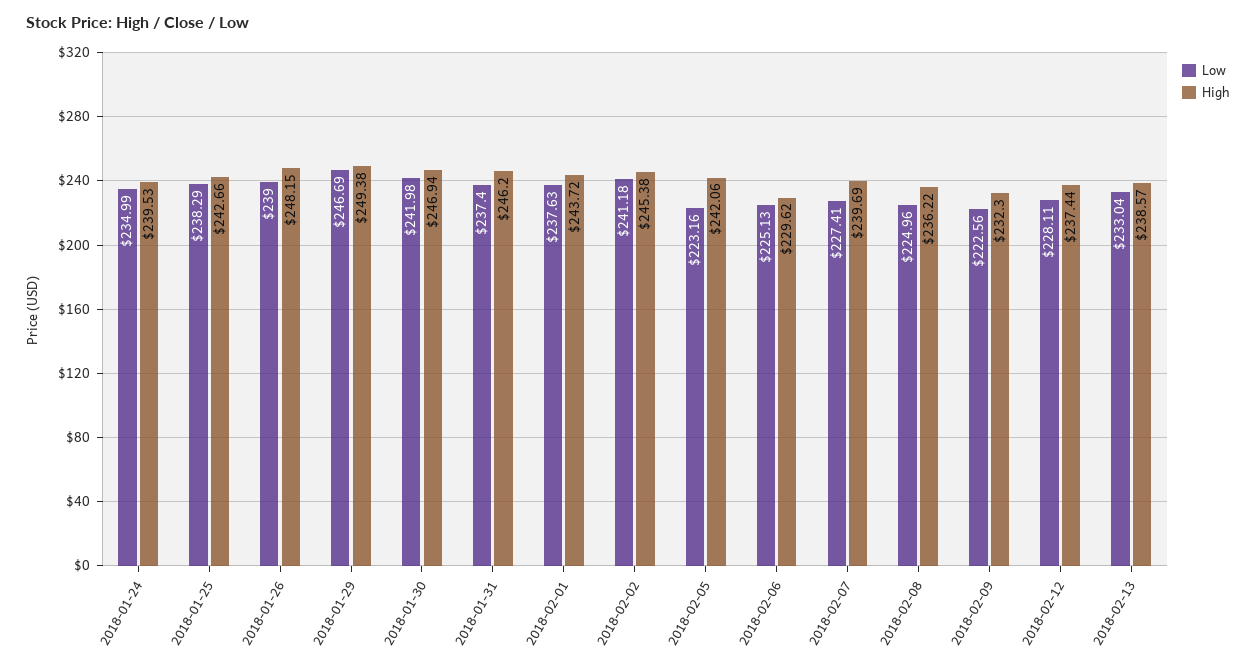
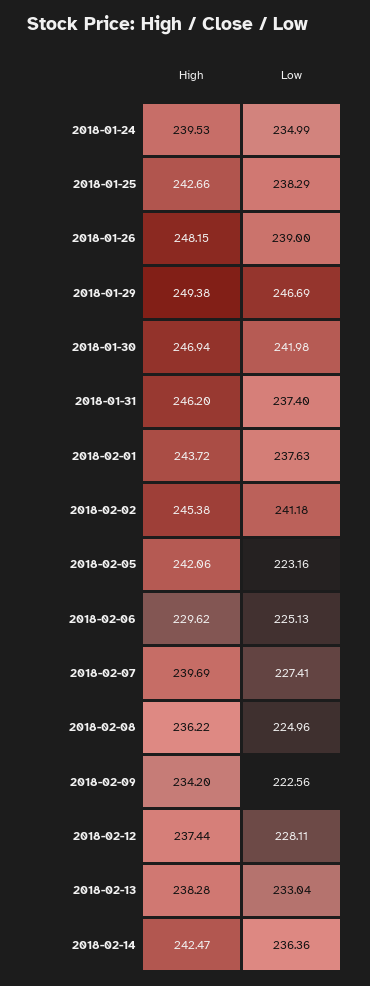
High, 2018-02-09: 232.3 -> 234.2
High, 2018-02-13: 238.57 -> 238.28
High, 2018-02-14: none -> 242.47
Low, 2018-02-14: none -> 236.36

